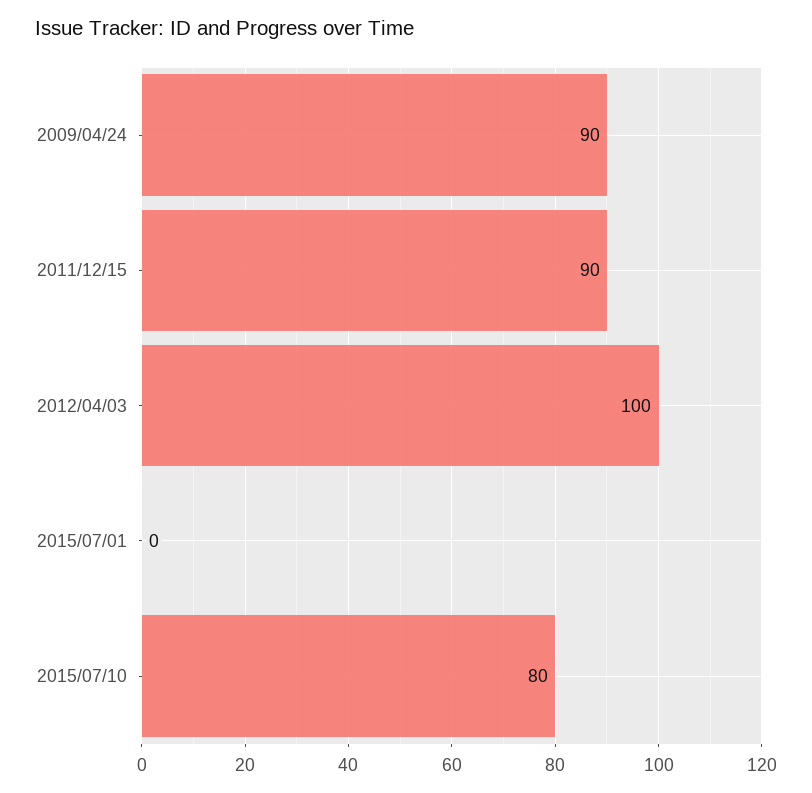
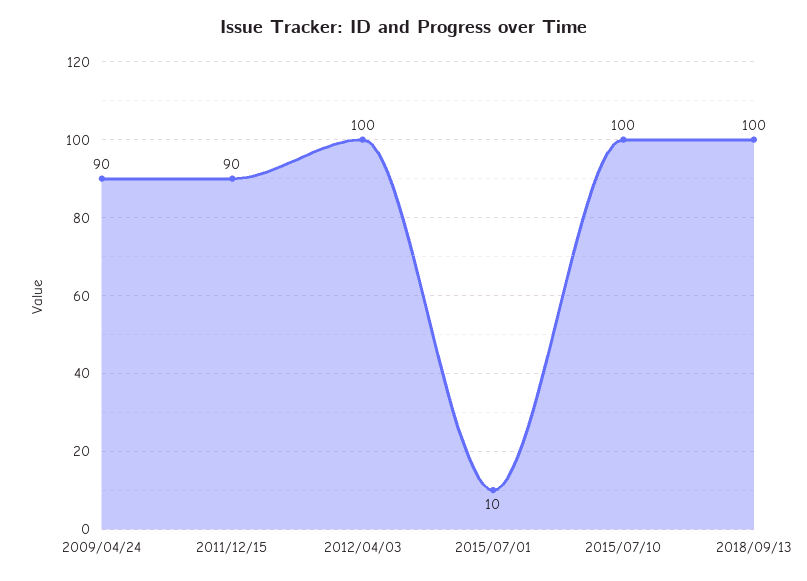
2015/07/01: 0 -> 10
2015/07/10: 80 -> 100
2018/09/13: none -> 100

